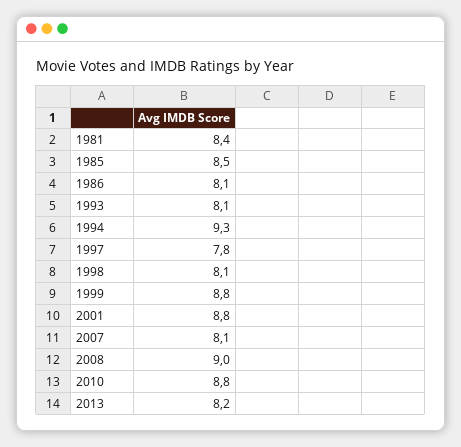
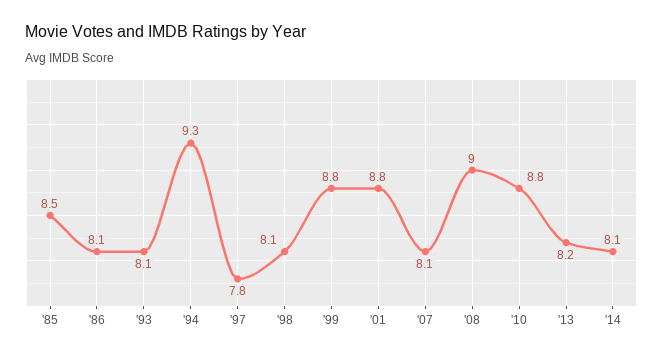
1981: 8.4 -> none
'14: none -> 8.1

